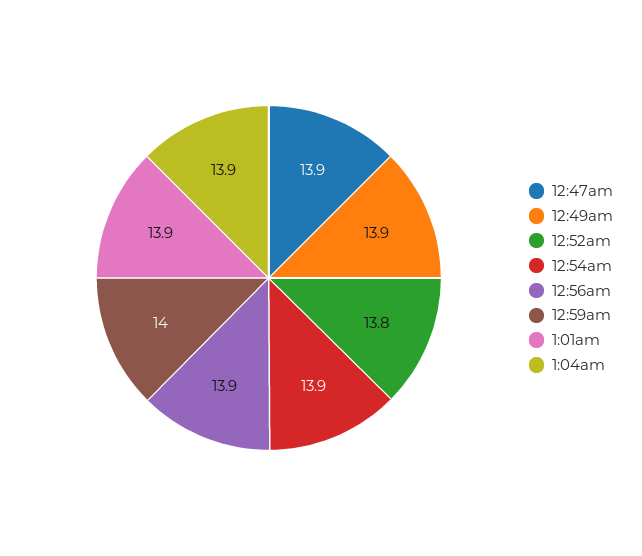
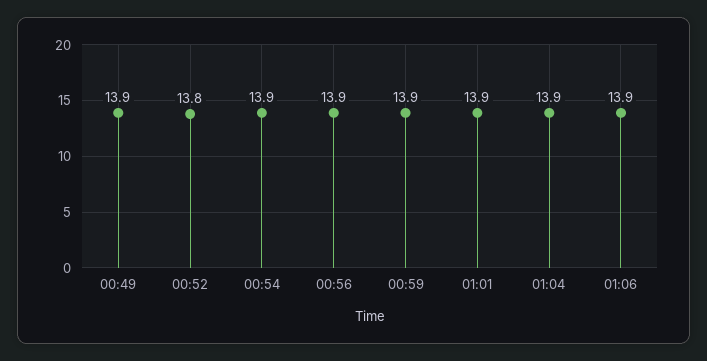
12:47am: 13.9 -> none
12:59am: 14 -> 13.9
01:06: none -> 13.9

